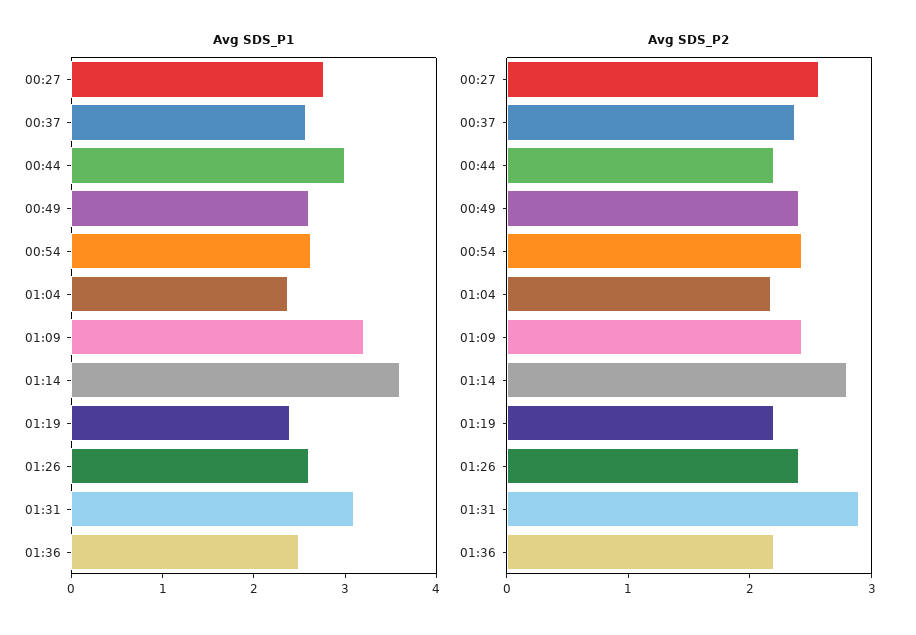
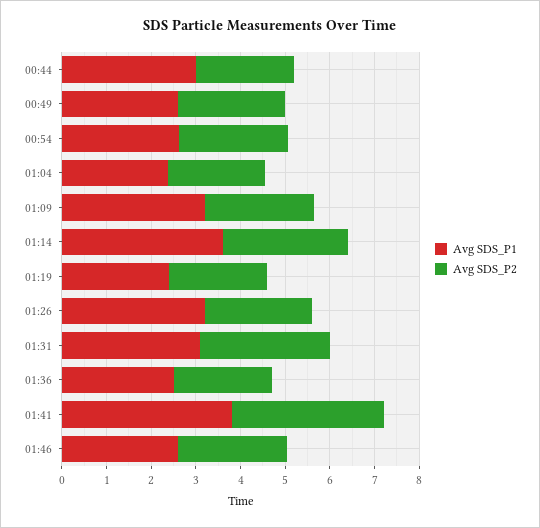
Avg SDS_P1, 00:27: 2.8 -> none
Avg SDS_P1, 00:37: 2.6 -> none
Avg SDS_P1, 01:26: 2.6 -> 3.2
Avg SDS_P2, 00:27: 2.6 -> none
Avg SDS_P2, 00:37: 2.4 -> none
Avg SDS_P1, 01:41: none -> 3.8
Avg SDS_P2, 01:41: none -> 3.4
Avg SDS_P1, 01:46: none -> 2.6
Avg SDS_P2, 01:46: none -> 2.4

